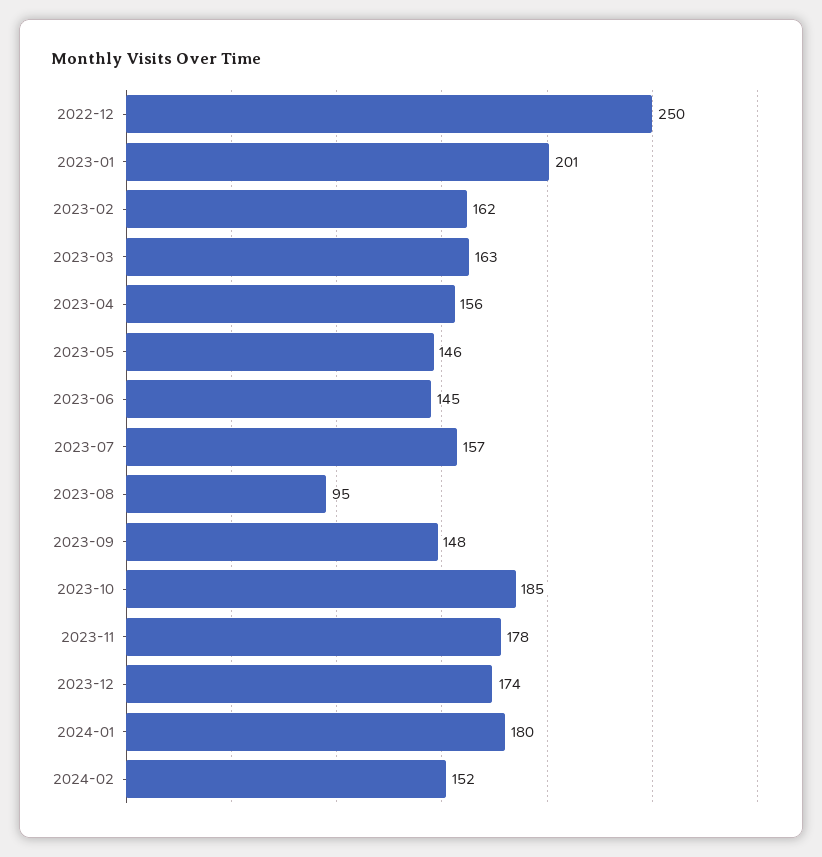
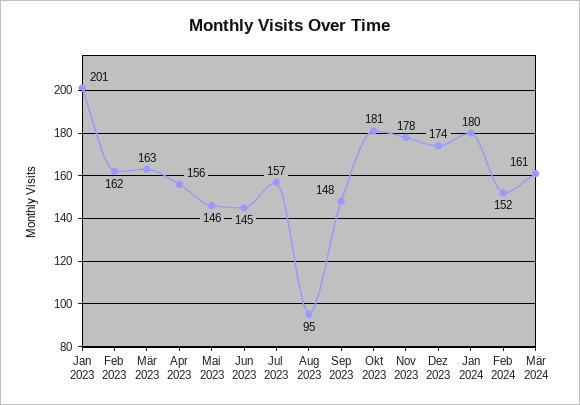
2022-12: 250 -> none
2023-10: 185 -> 181
Mär 2024: none -> 161

